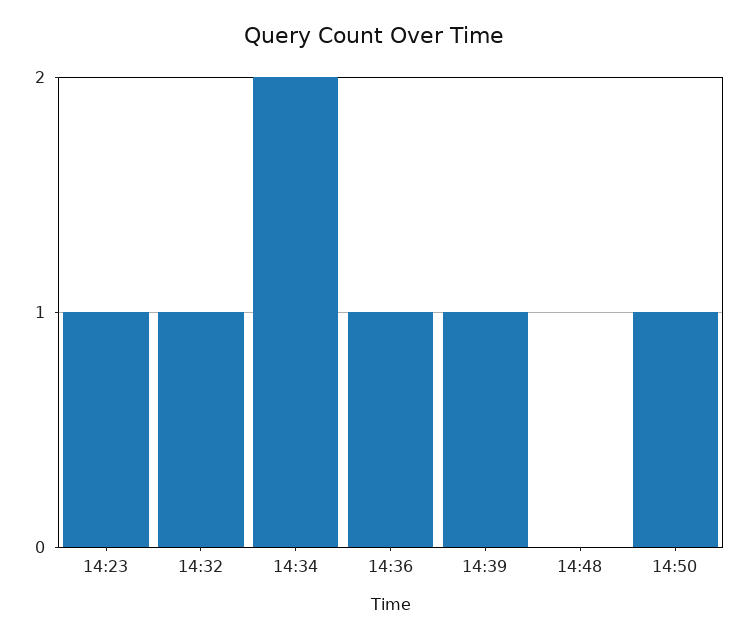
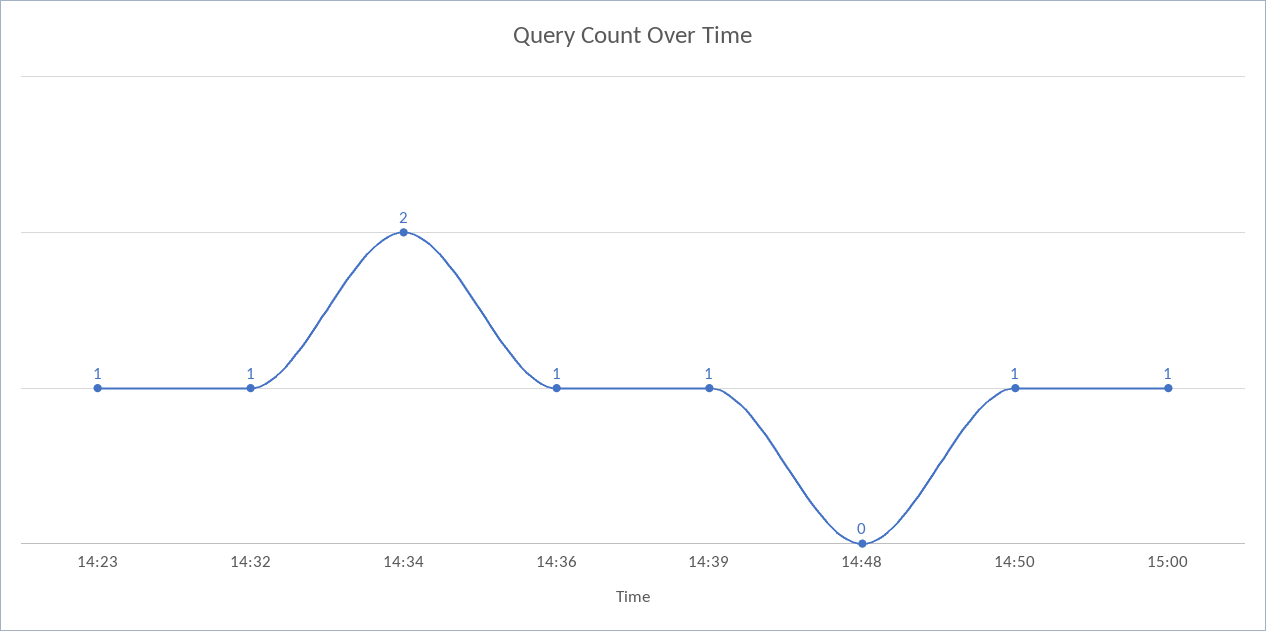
15:00: none -> 1

